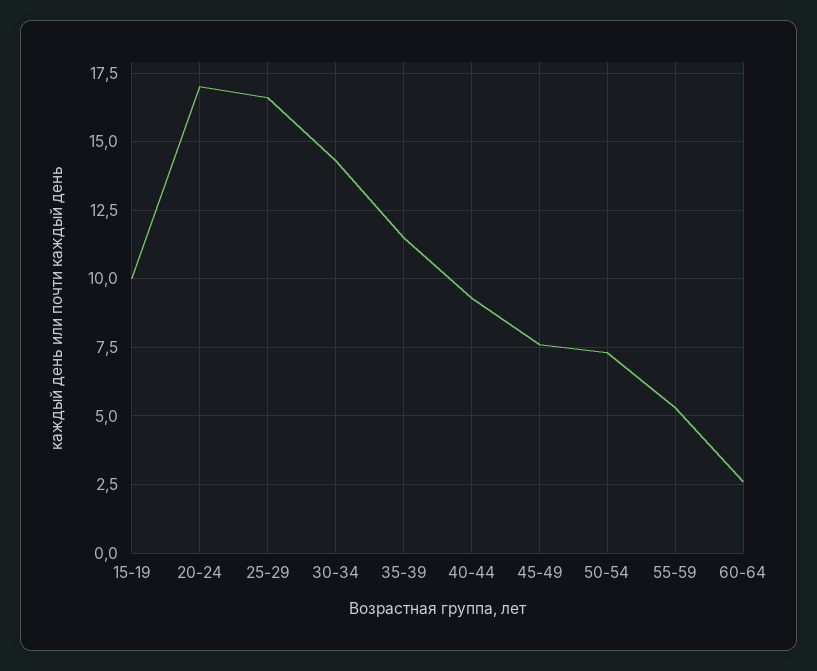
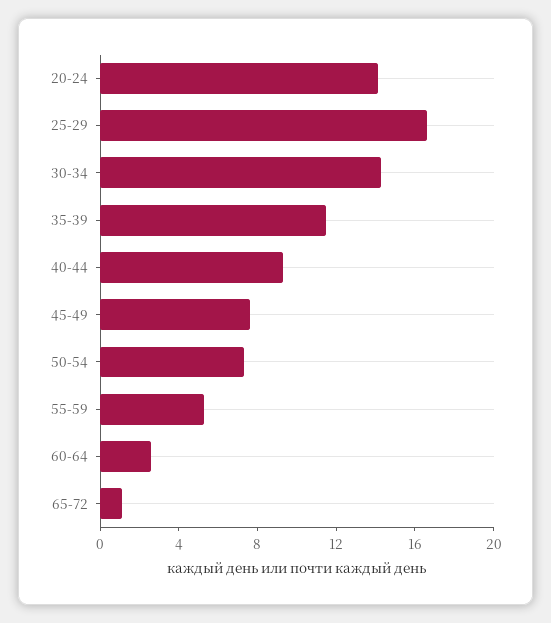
15-19: 10 -> none
20-24: 17 -> 14
65-72: none -> 1

